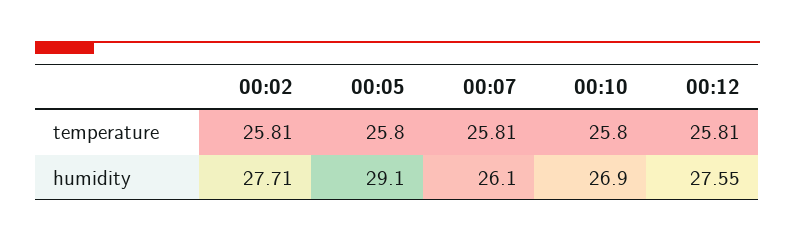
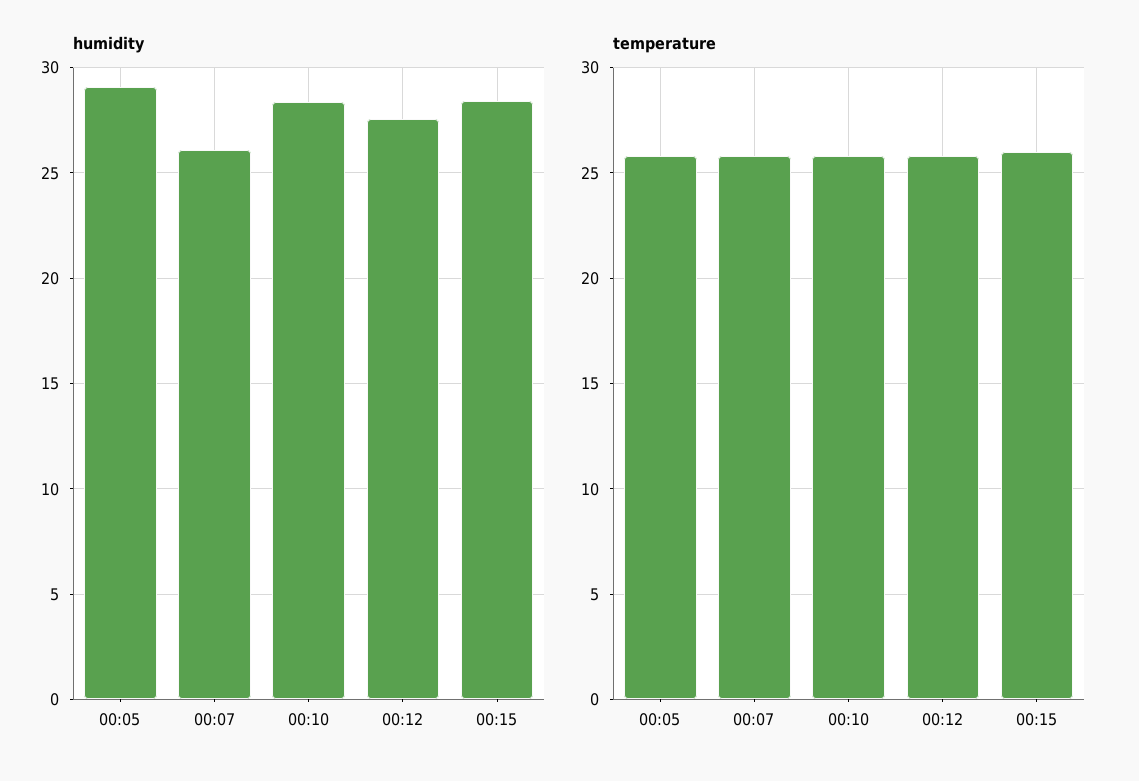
temperature, 00:02: 25.81 -> none
humidity, 00:02: 27.71 -> none
humidity, 00:10: 26.9 -> 28.5
humidity, 00:15: none -> 28.5
temperature, 00:15: none -> 26

